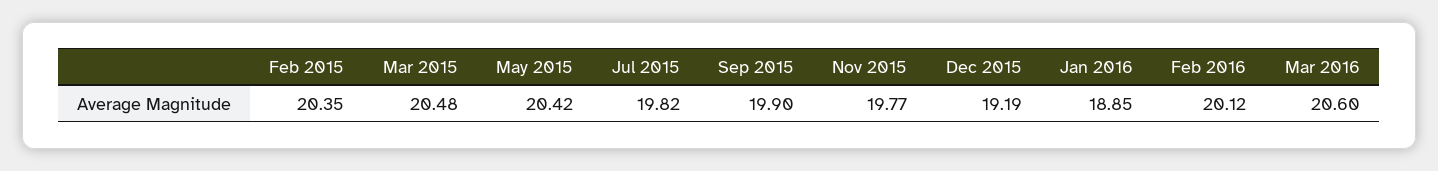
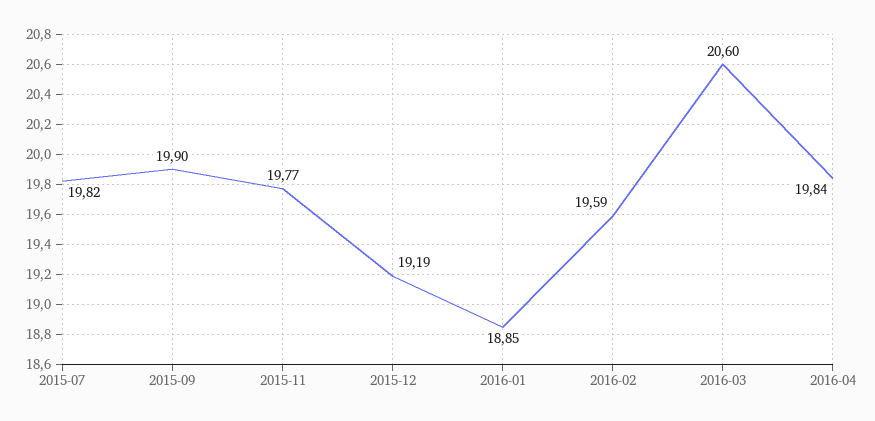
Feb 2015: 20.35 -> none
Mar 2015: 20.48 -> none
May 2015: 20.42 -> none
Feb 2016: 20.12 -> 19.59
2016-04: none -> 19.84

